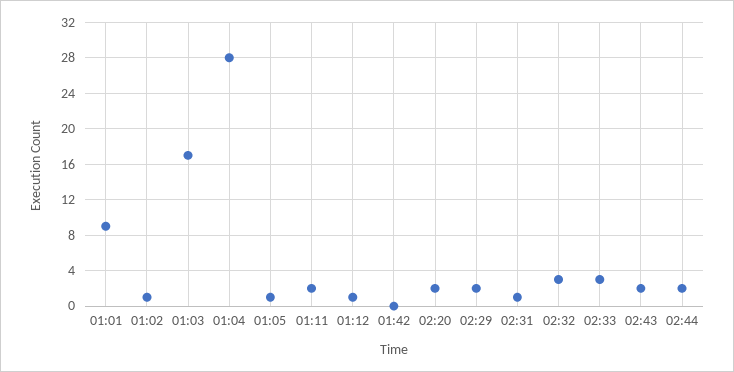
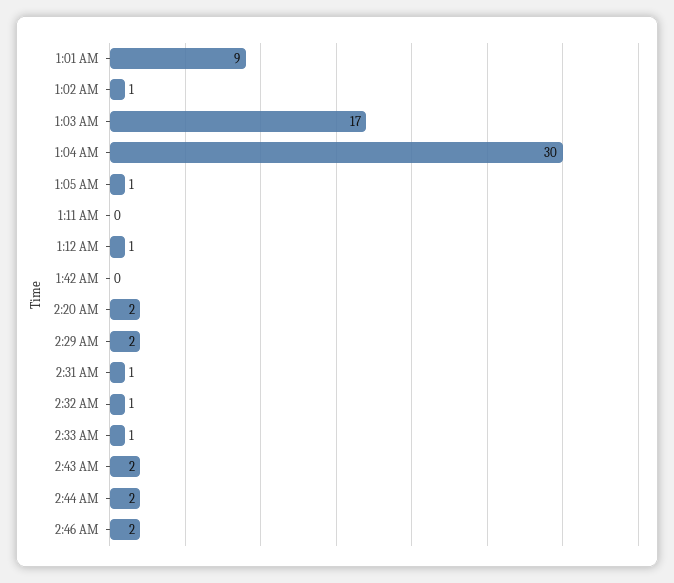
01:04: 28 -> 30
01:11: 2 -> 0
02:32: 3 -> 1
02:33: 3 -> 1
2:46 AM: none -> 2

